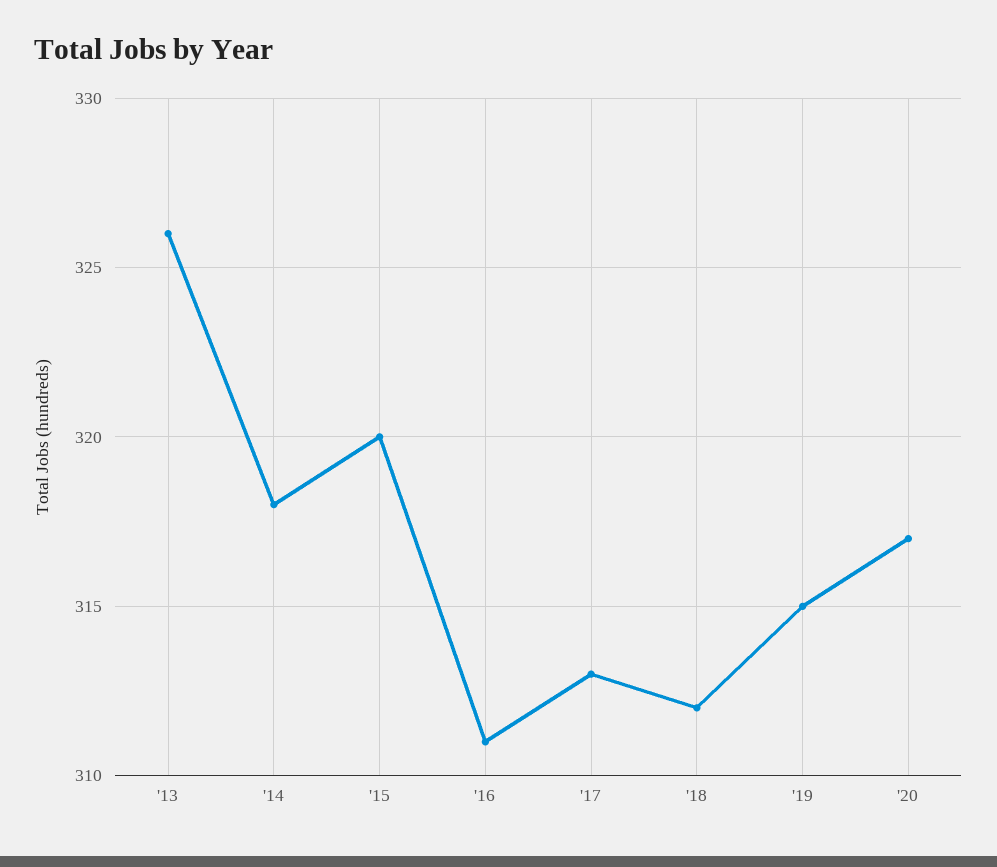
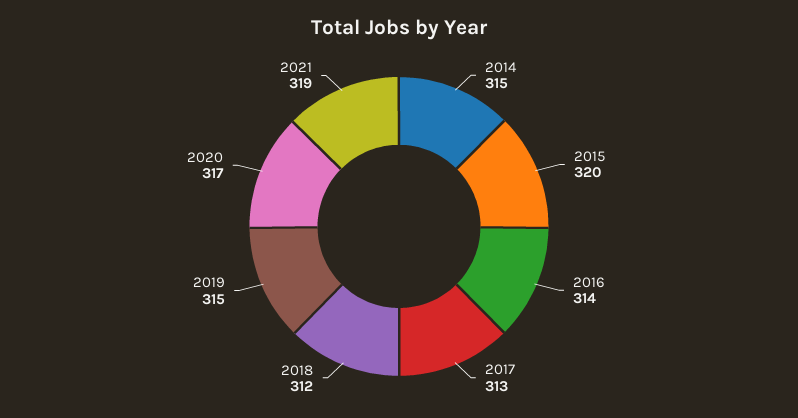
'13: 326 -> none
'14: 318 -> 315
'16: 311 -> 314
2021: none -> 319

